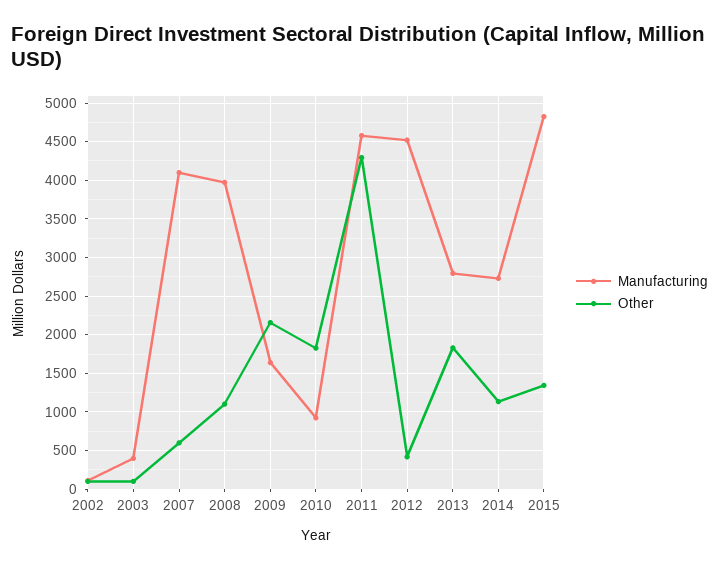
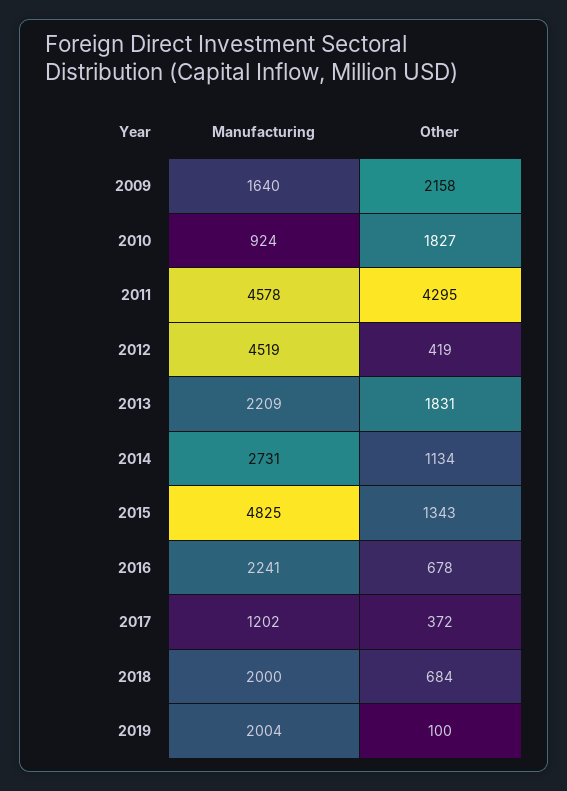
Manufacturing, 2002: 100 -> none
Other, 2002: 100 -> none
Manufacturing, 2003: 400 -> none
Other, 2003: 100 -> none
Manufacturing, 2007: 4100 -> none
Other, 2007: 600 -> none
Manufacturing, 2008: 4000 -> none
Other, 2008: 1100 -> none
Manufacturing, 2013: 2800 -> 2209
Manufacturing, 2016: none -> 2241
Other, 2016: none -> 678
Manufacturing, 2017: none -> 1202
Other, 2017: none -> 372
Manufacturing, 2018: none -> 2000
Other, 2018: none -> 684
Manufacturing, 2019: none -> 2004
Other, 2019: none -> 100

